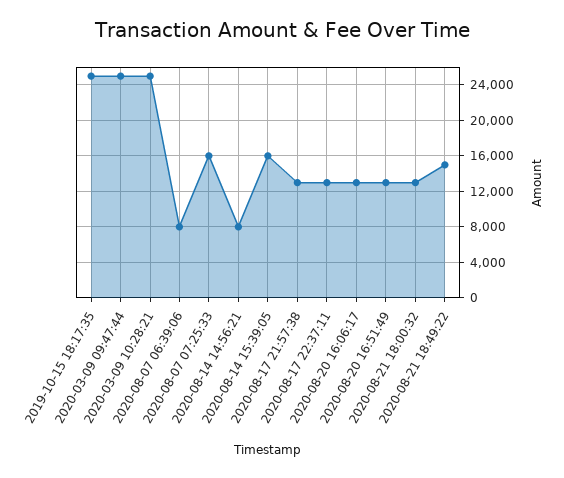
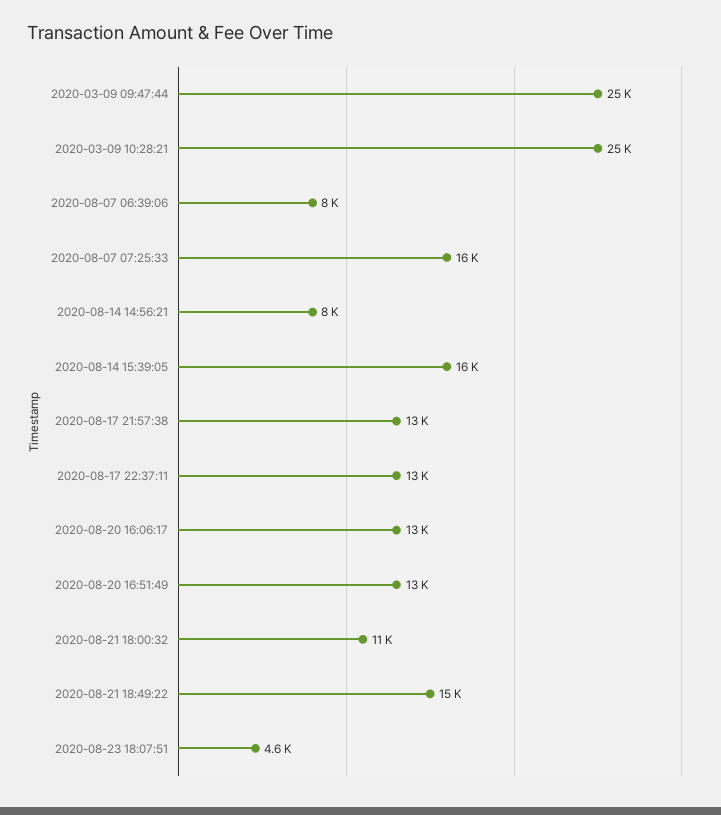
2019-10-15 18:17:35: 25000 -> none
2020-08-21 18:00:32: 13000 -> 11000
2020-08-23 18:07:51: none -> 4600

